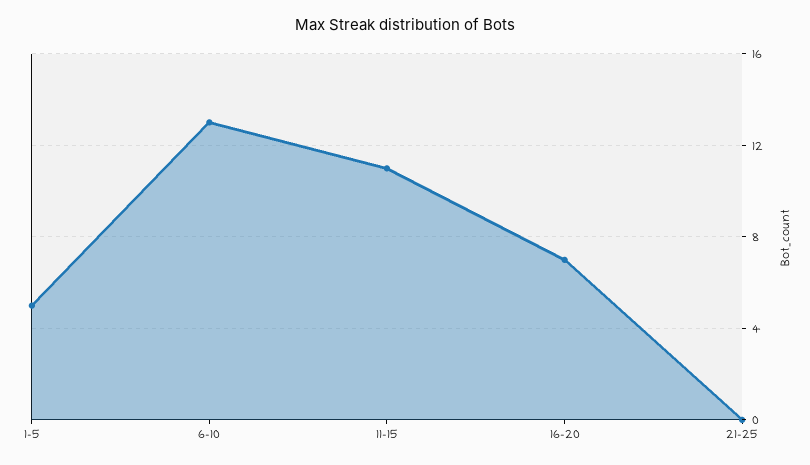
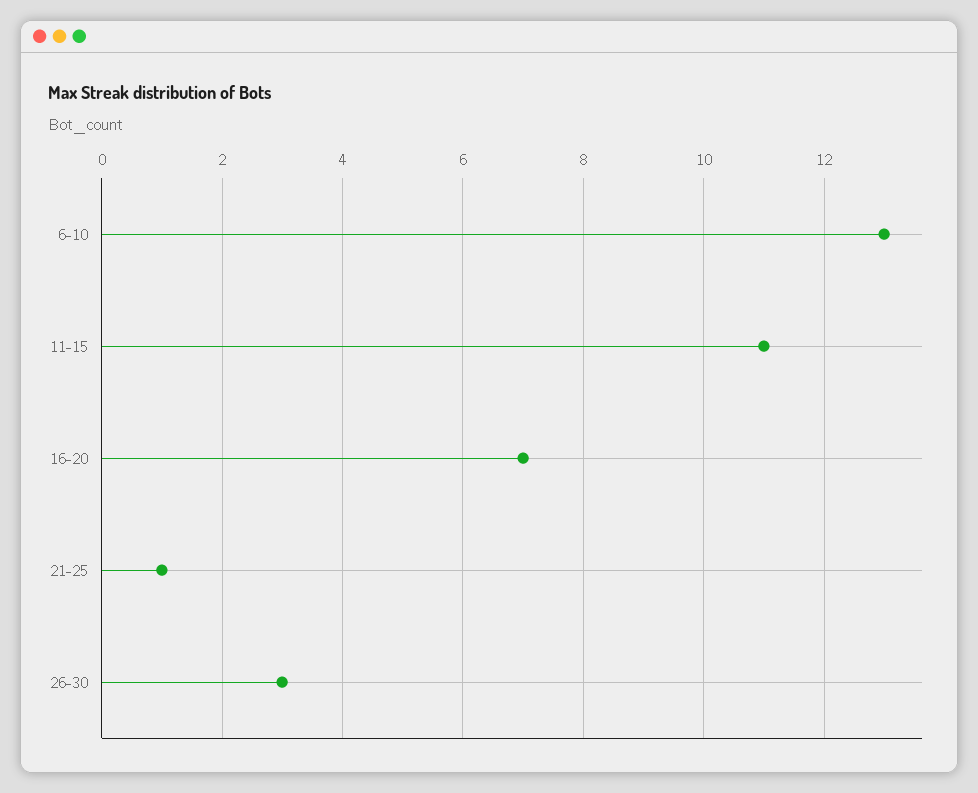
1-5: 5 -> none
21-25: 0 -> 1
26-30: none -> 3

